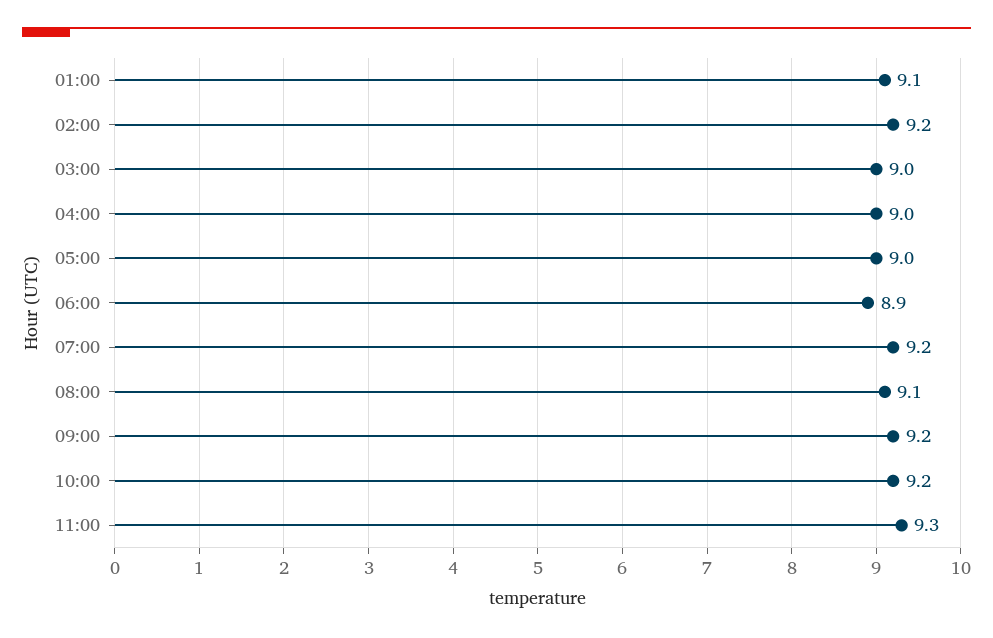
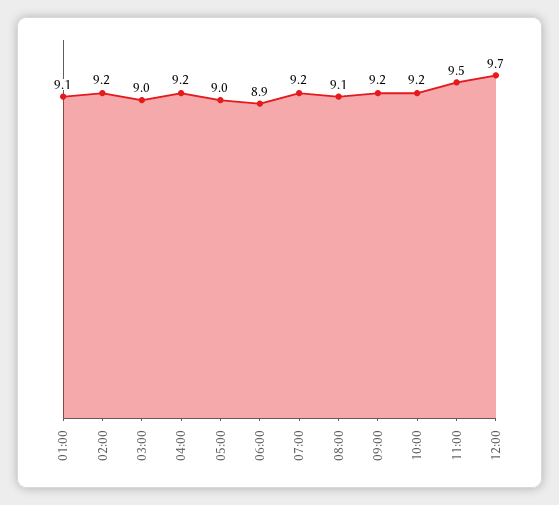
04:00: 9 -> 9.2
11:00: 9.3 -> 9.5
12:00: none -> 9.7

